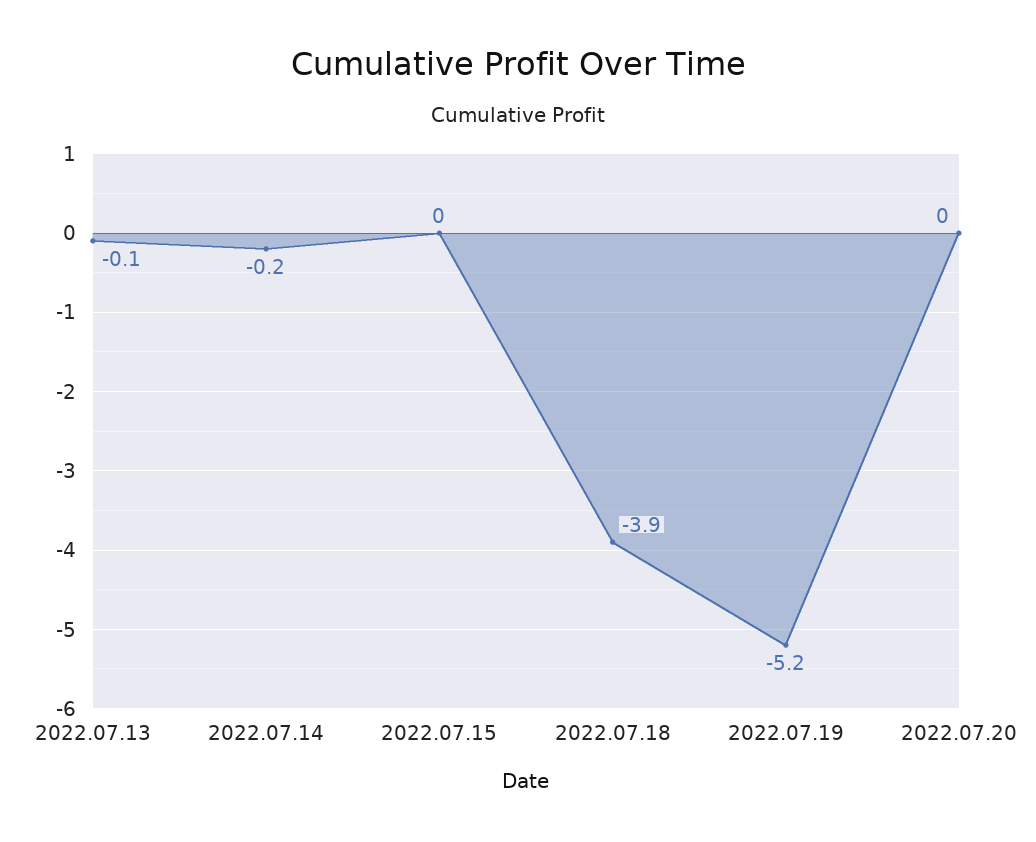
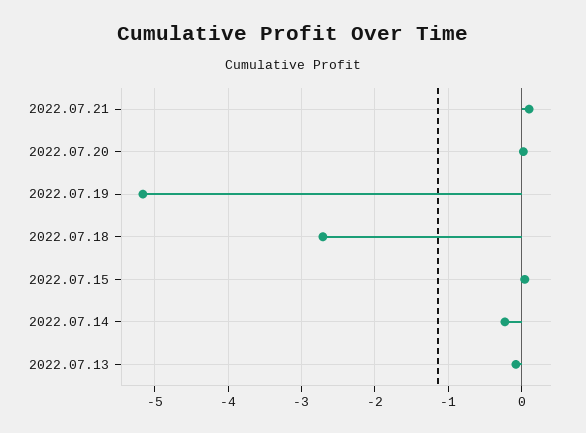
2022.07.18: -3.9 -> -2.7
2022.07.21: none -> 0.1

